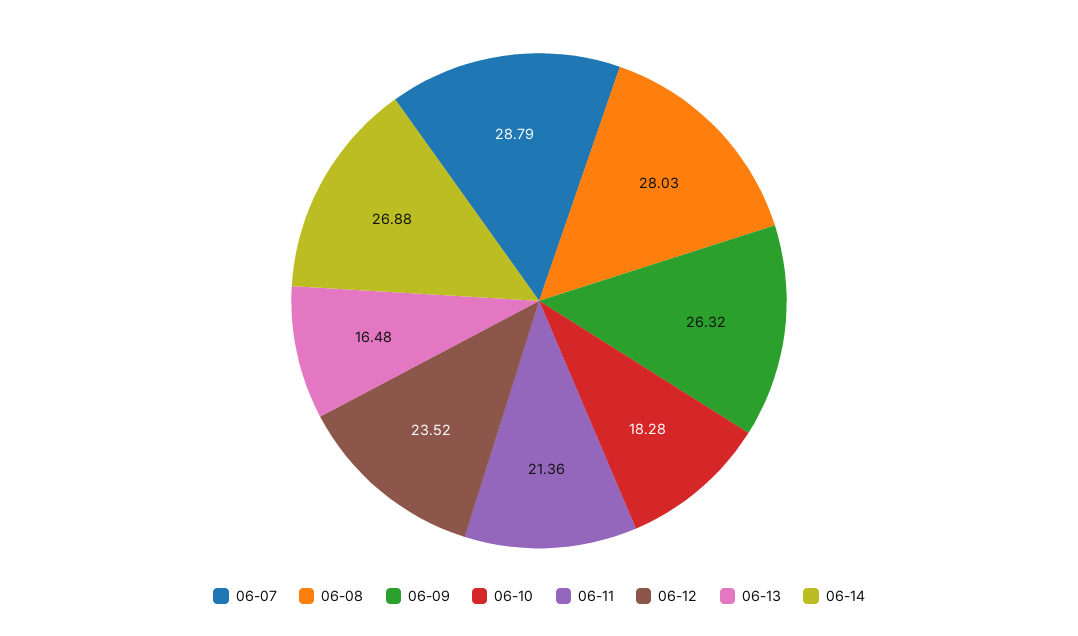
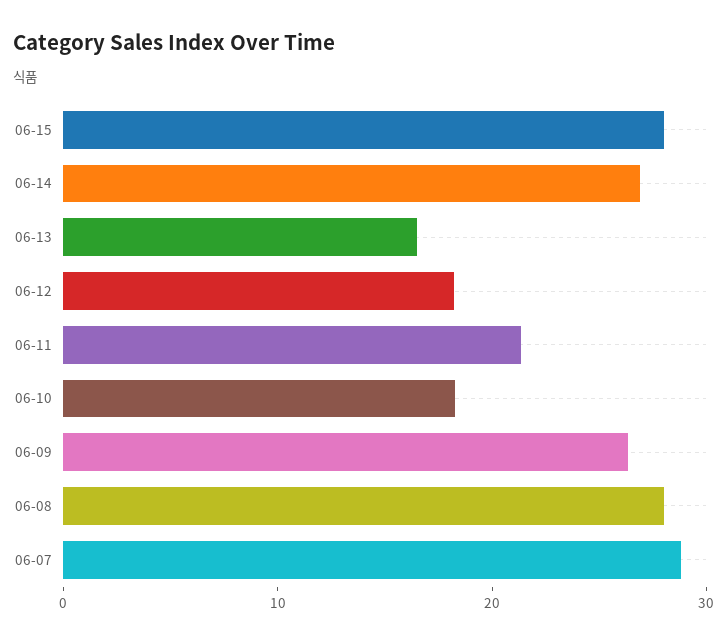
06-12: 23.52 -> 18
06-15: none -> 28

